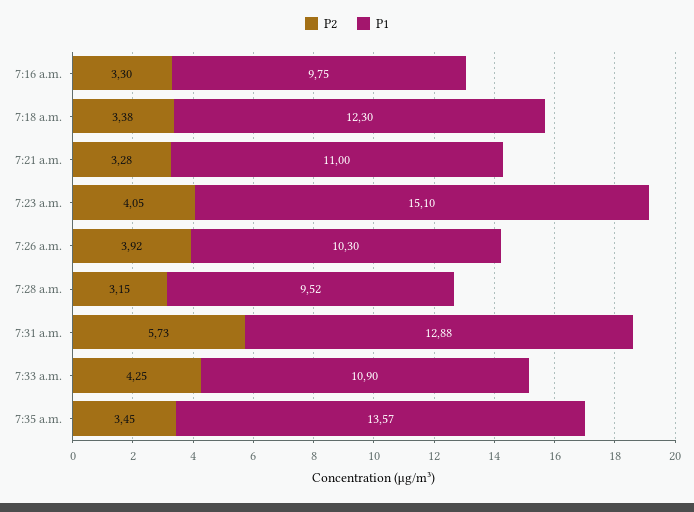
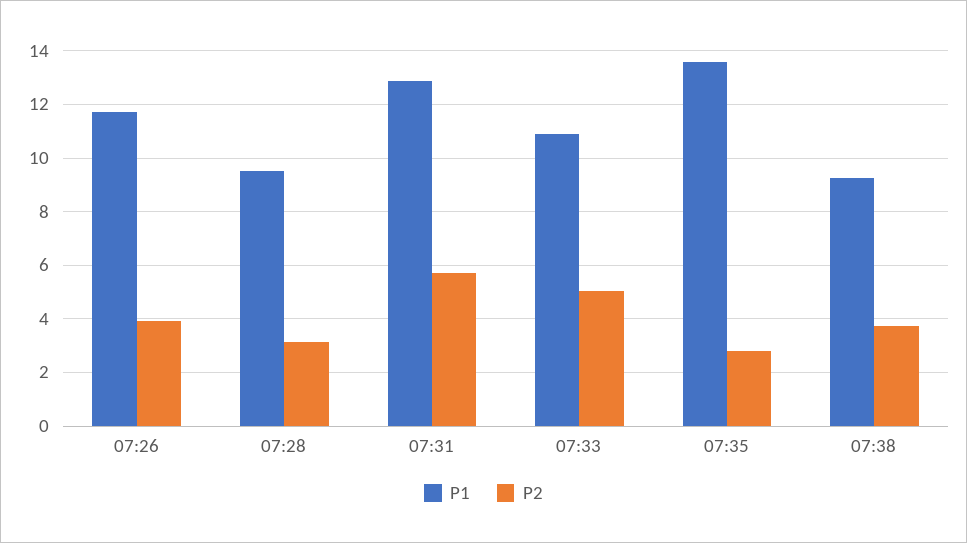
P2, 7:16 a.m.: 3.3 -> none
P1, 7:16 a.m.: 9.75 -> none
P2, 7:18 a.m.: 3.38 -> none
P1, 7:18 a.m.: 12.3 -> none
P2, 7:21 a.m.: 3.28 -> none
P1, 7:21 a.m.: 11 -> none
P2, 7:23 a.m.: 4.05 -> none
P1, 7:23 a.m.: 15.1 -> none
P1, 7:26 a.m.: 10.3 -> 11.75
P2, 7:33 a.m.: 4.25 -> 5
P2, 7:35 a.m.: 3.45 -> 2.75
P1, 07:38: none -> 9.25
P2, 07:38: none -> 3.75

